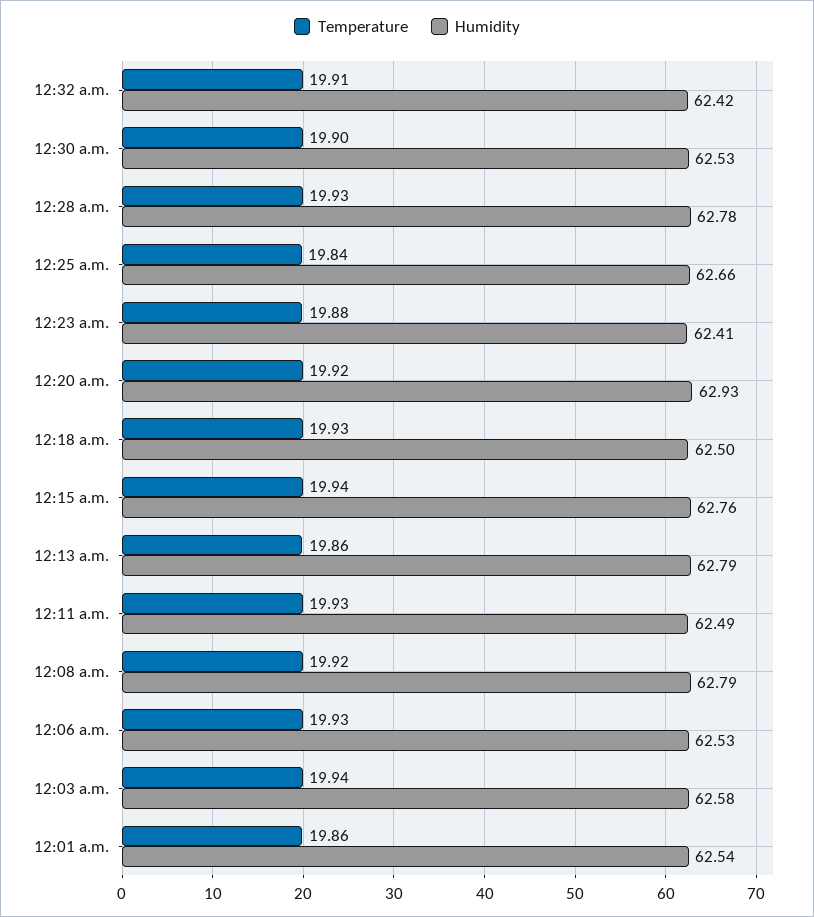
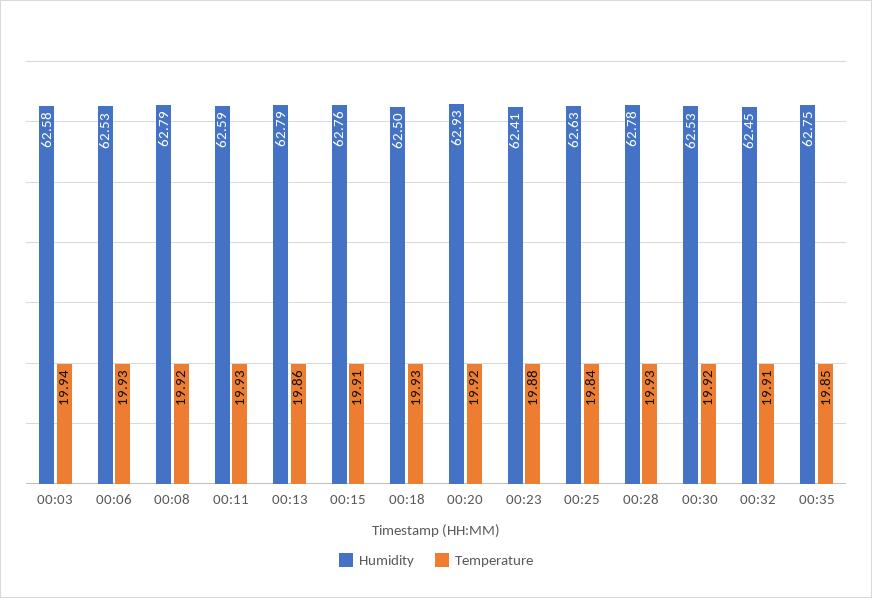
Humidity, 12:32 a.m.: 62.42 -> 62.45
Temperature, 12:30 a.m.: 19.9 -> 19.92
Humidity, 12:25 a.m.: 62.66 -> 62.63
Temperature, 12:15 a.m.: 19.94 -> 19.91
Humidity, 12:11 a.m.: 62.49 -> 62.59
Temperature, 12:01 a.m.: 19.86 -> none
Humidity, 12:01 a.m.: 62.54 -> none
Humidity, 00:35: none -> 62.75
Temperature, 00:35: none -> 19.85

